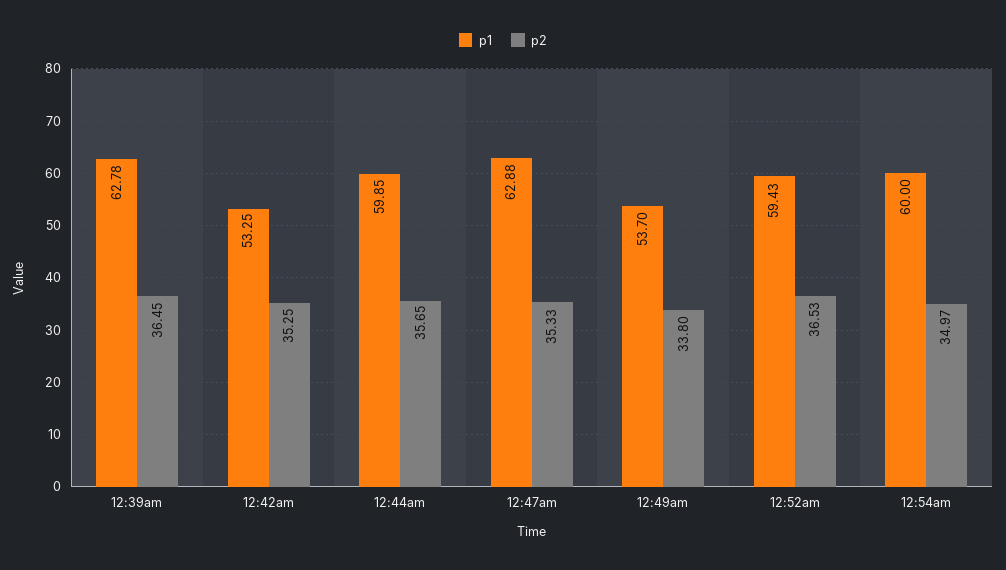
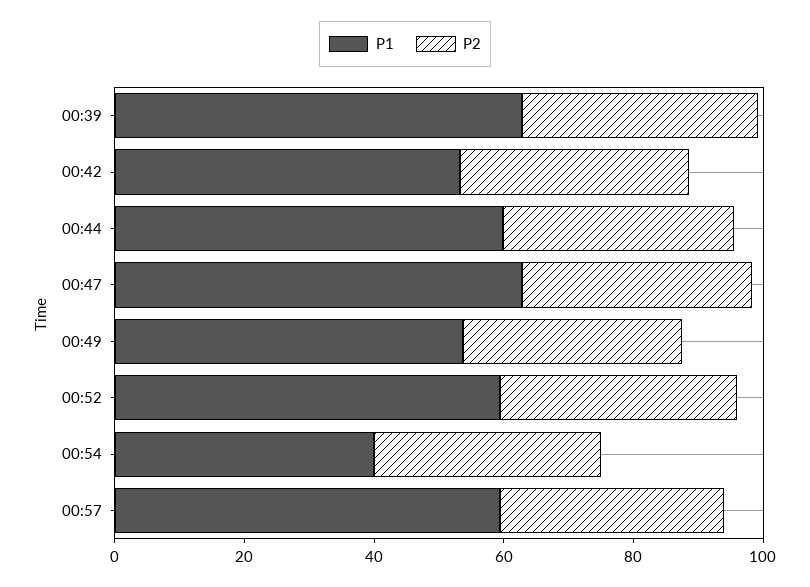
p1, 12:54am: 60 -> 40
p1, 00:57: none -> 60
p2, 00:57: none -> 35

